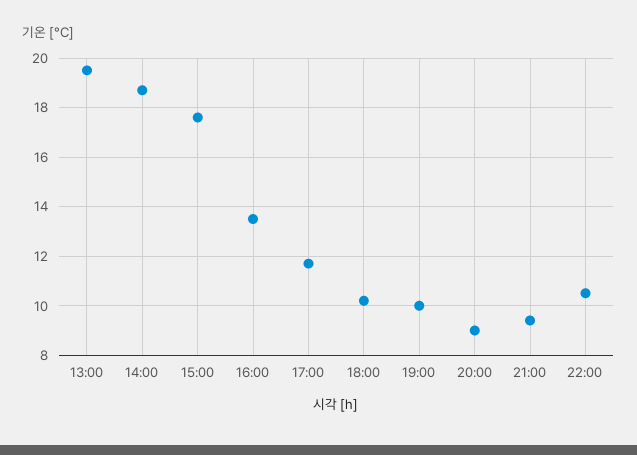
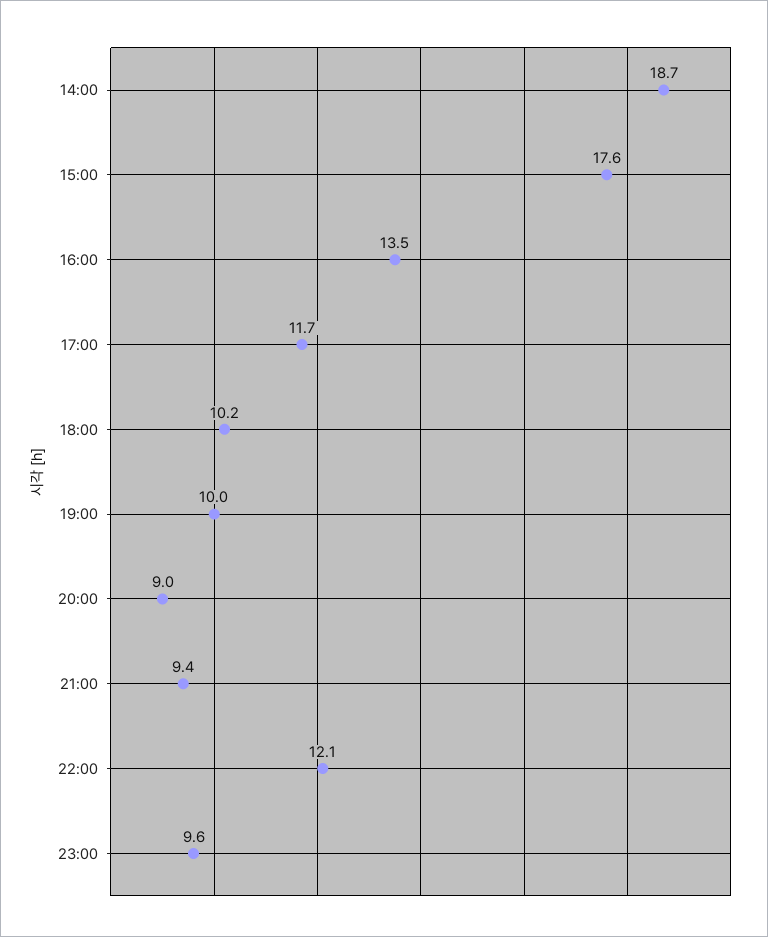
13:00: 19.5 -> none
22:00: 10.5 -> 12.1
23:00: none -> 9.6

